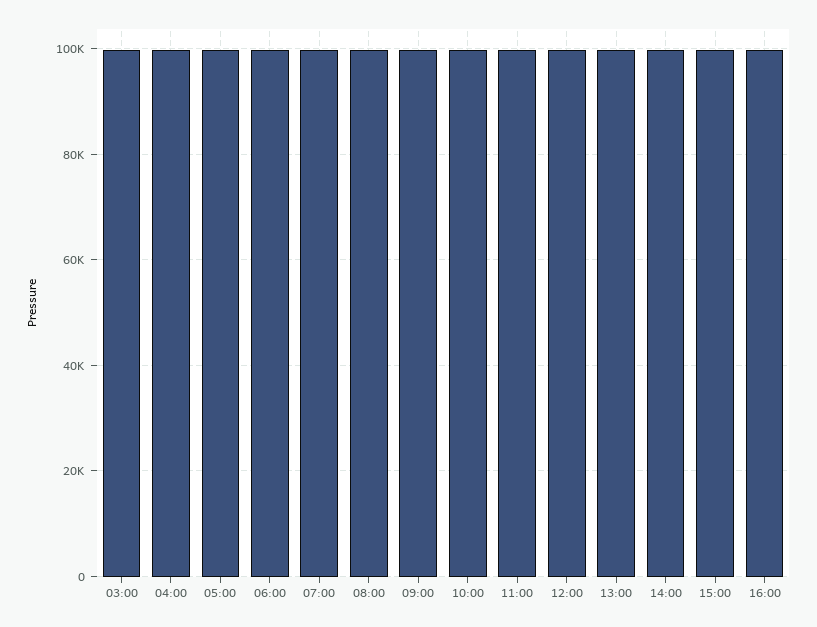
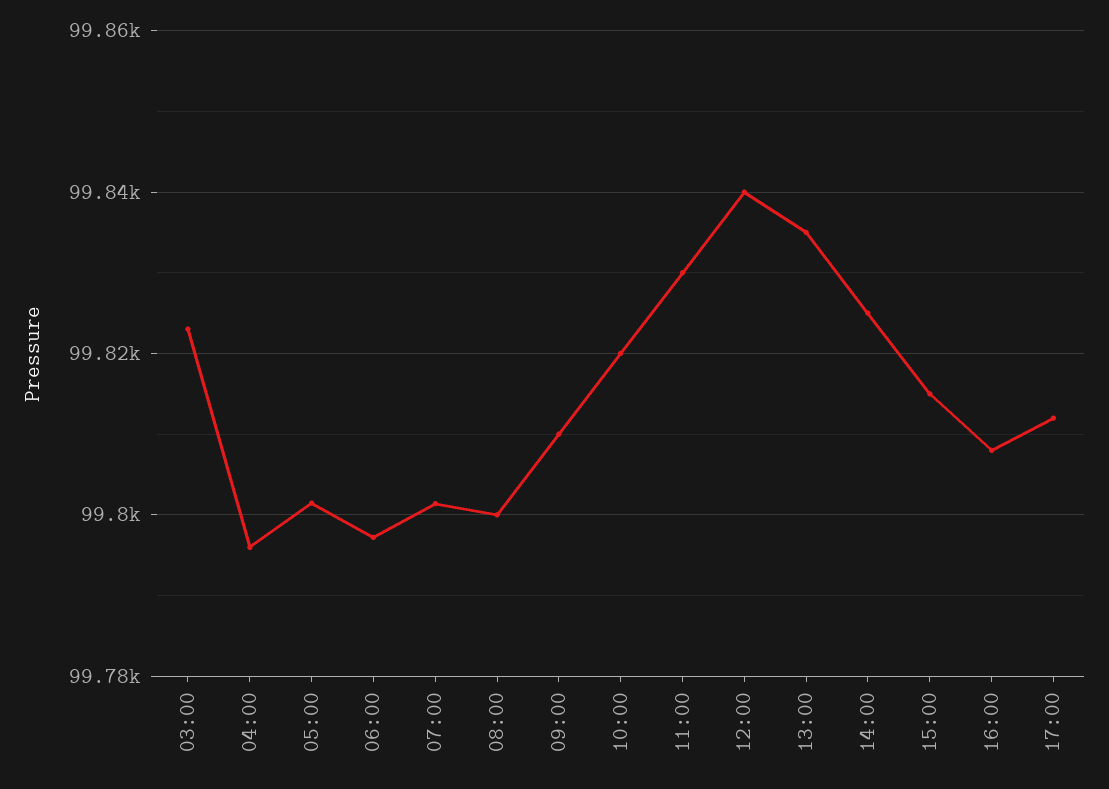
17:00: none -> 99812

